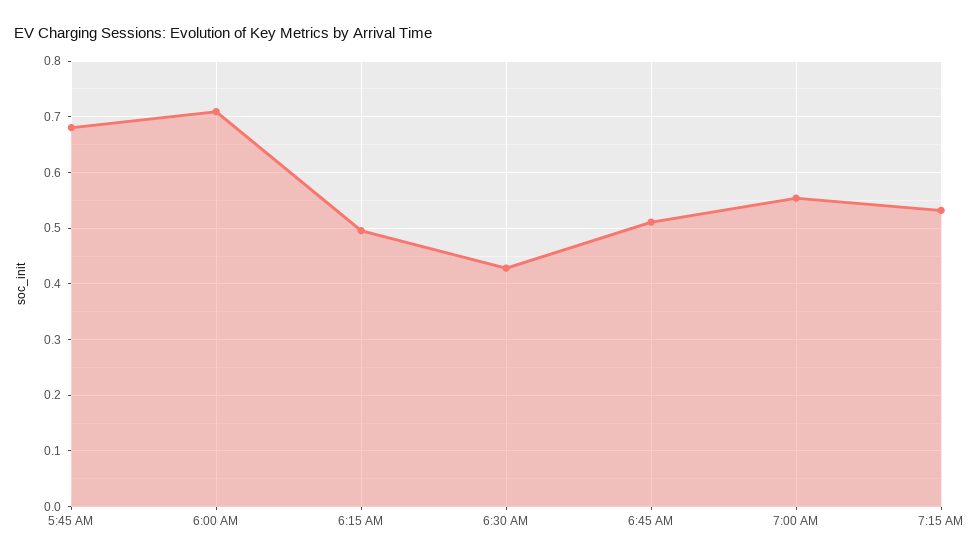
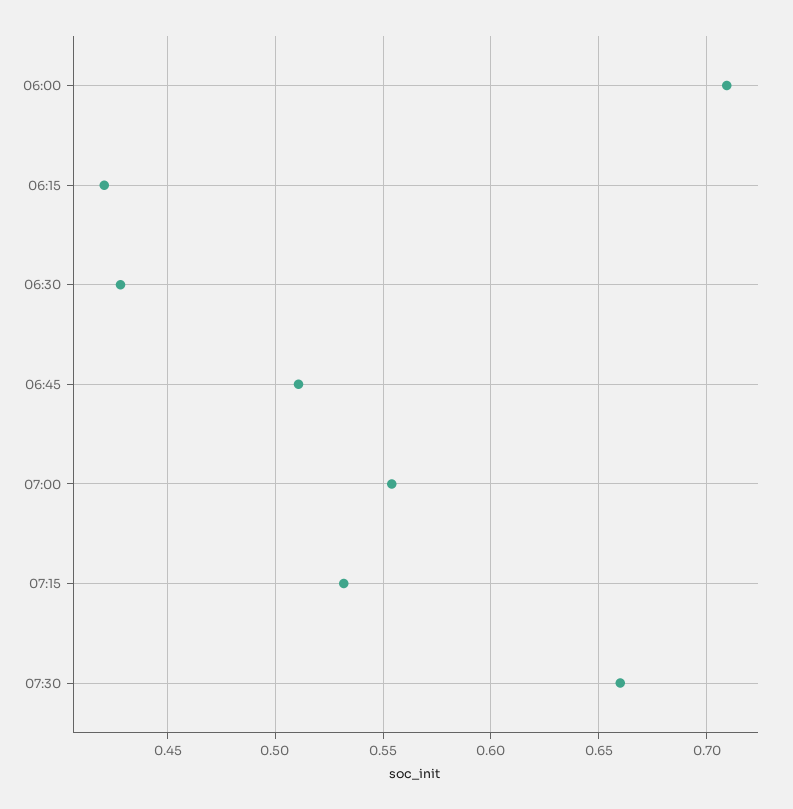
5:45 AM: 0.68 -> none
6:15 AM: 0.5 -> 0.42
07:30: none -> 0.66

